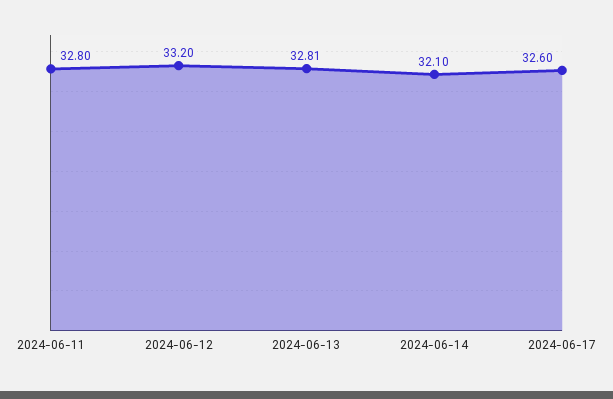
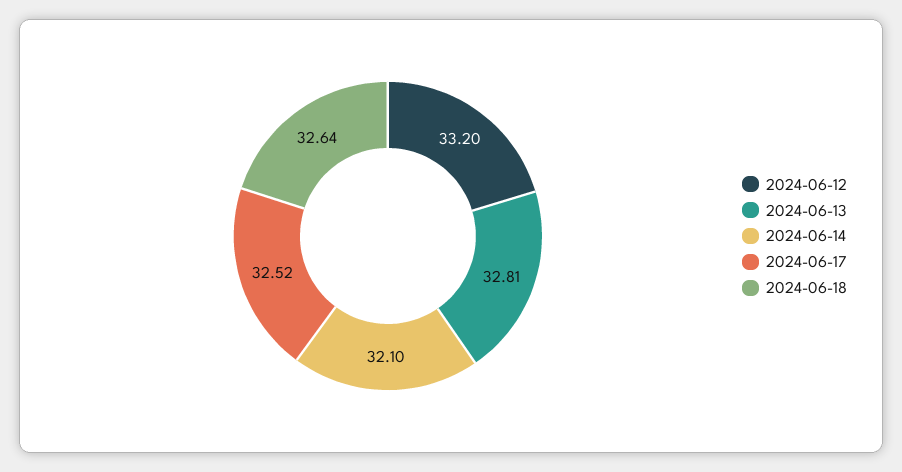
2024-06-11: 32.8 -> none
2024-06-17: 32.6 -> 32.52
2024-06-18: none -> 32.64

